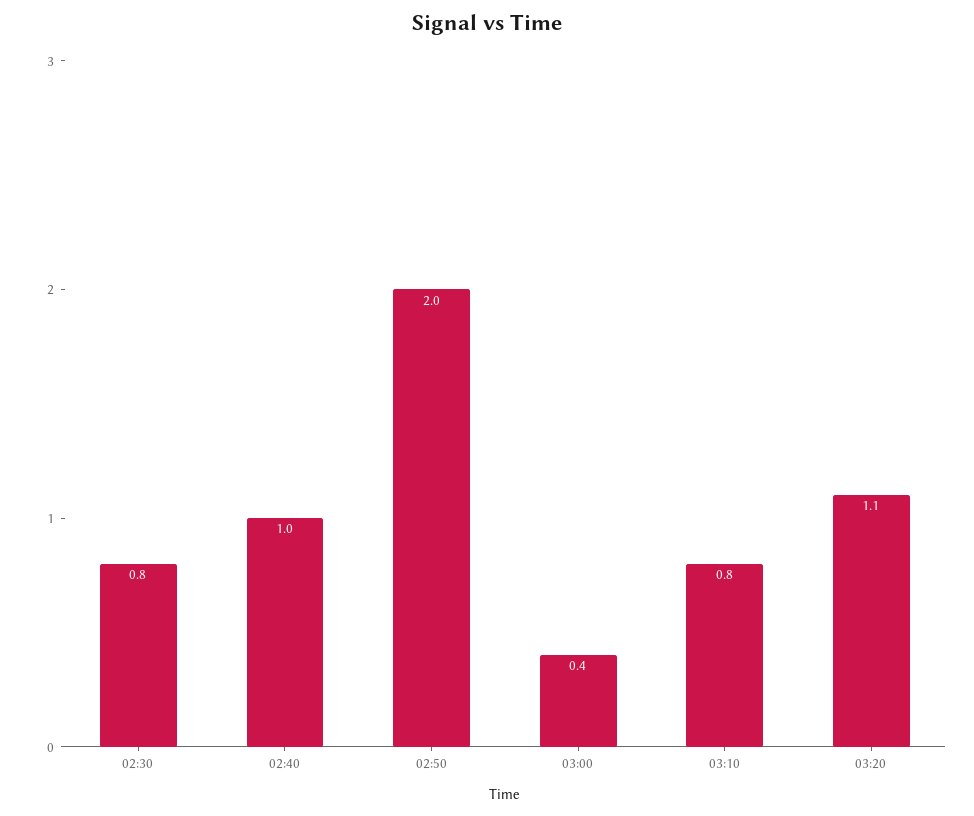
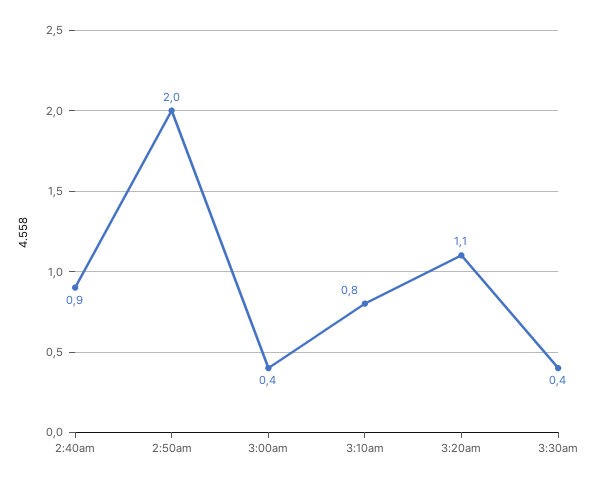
02:30: 0.8 -> none
02:40: 1 -> 0.9
3:30am: none -> 0.4

